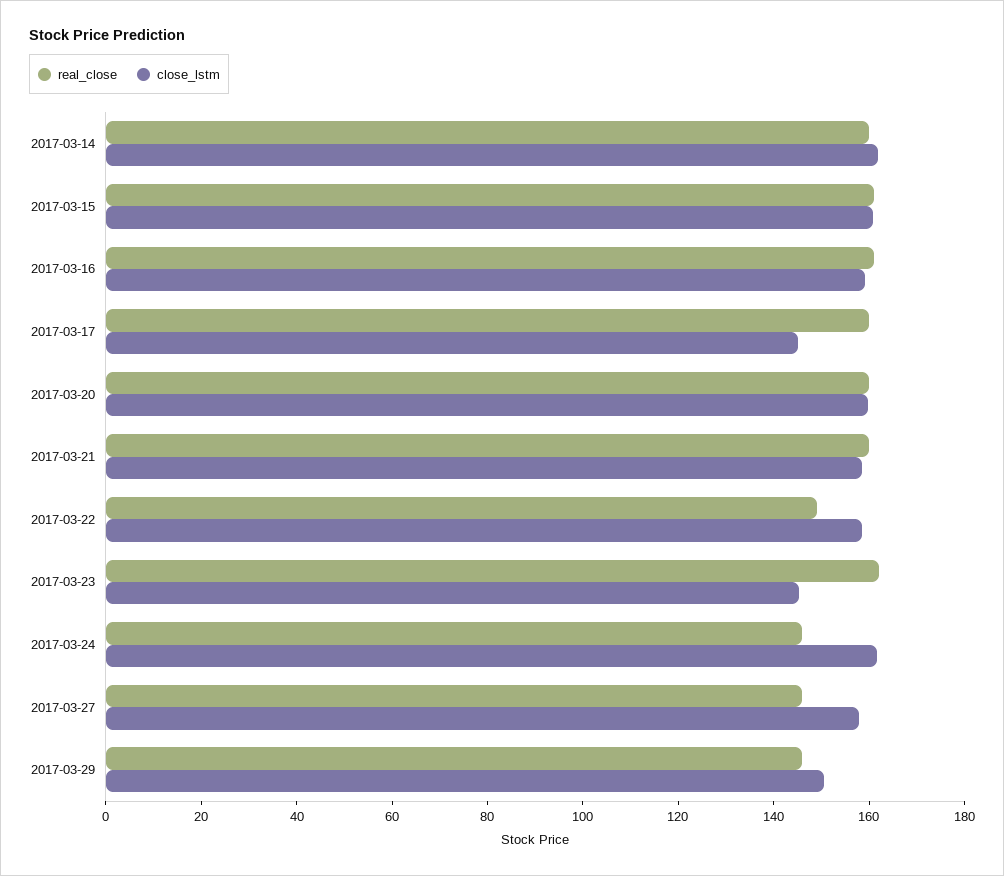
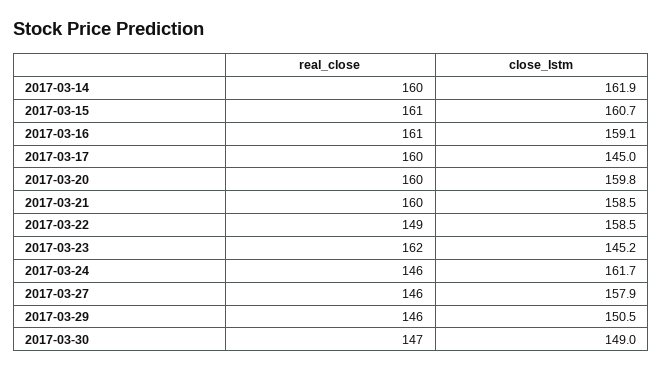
real_close, 2017-03-30: none -> 147
close_lstm, 2017-03-30: none -> 149

